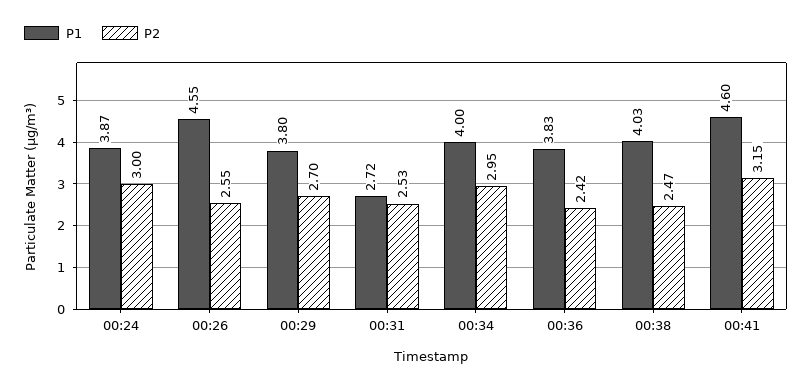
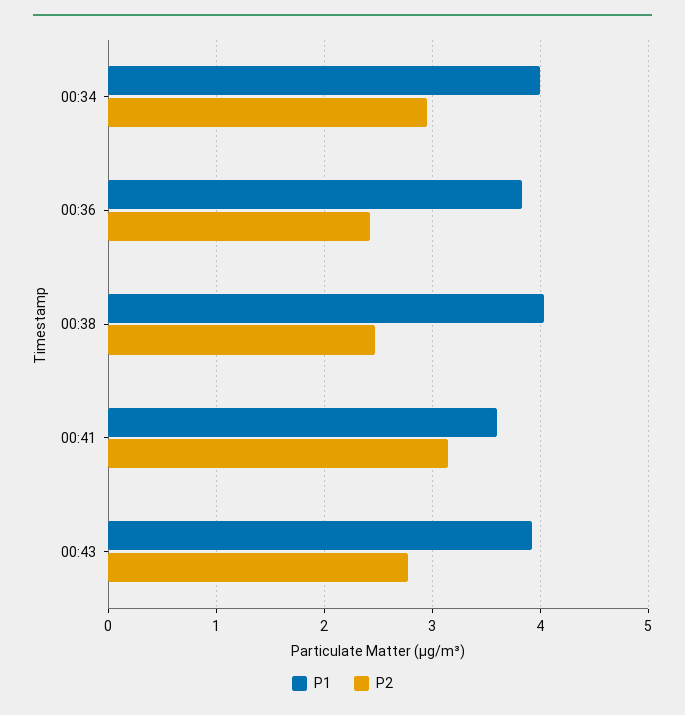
P1, 00:24: 3.87 -> none
P2, 00:24: 3 -> none
P1, 00:26: 4.55 -> none
P2, 00:26: 2.55 -> none
P1, 00:29: 3.8 -> none
P2, 00:29: 2.7 -> none
P1, 00:31: 2.72 -> none
P2, 00:31: 2.53 -> none
P1, 00:41: 4.6 -> 3.6
P1, 00:43: none -> 3.9
P2, 00:43: none -> 2.8

